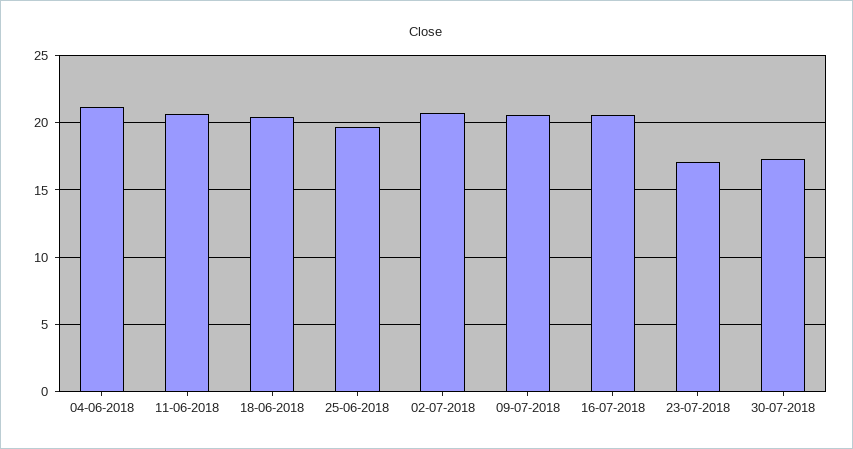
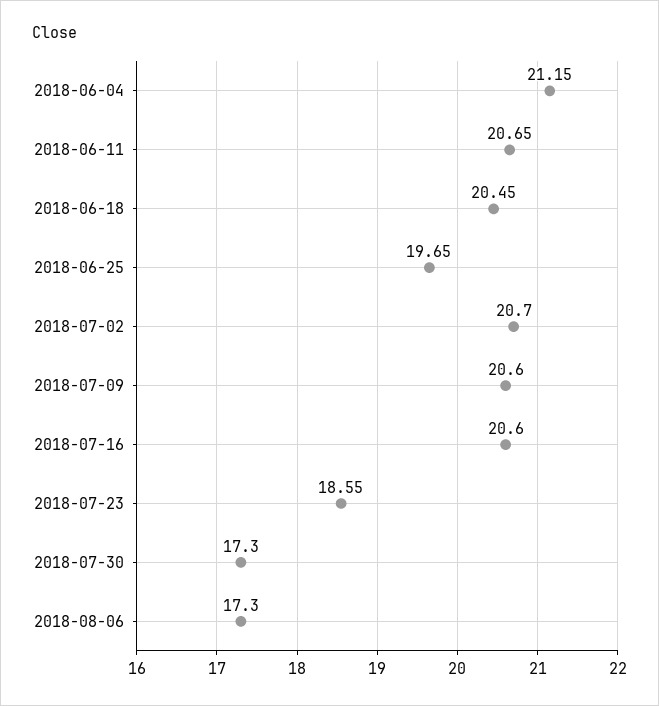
23-07-2018: 17 -> 18.55
2018-08-06: none -> 17.3

